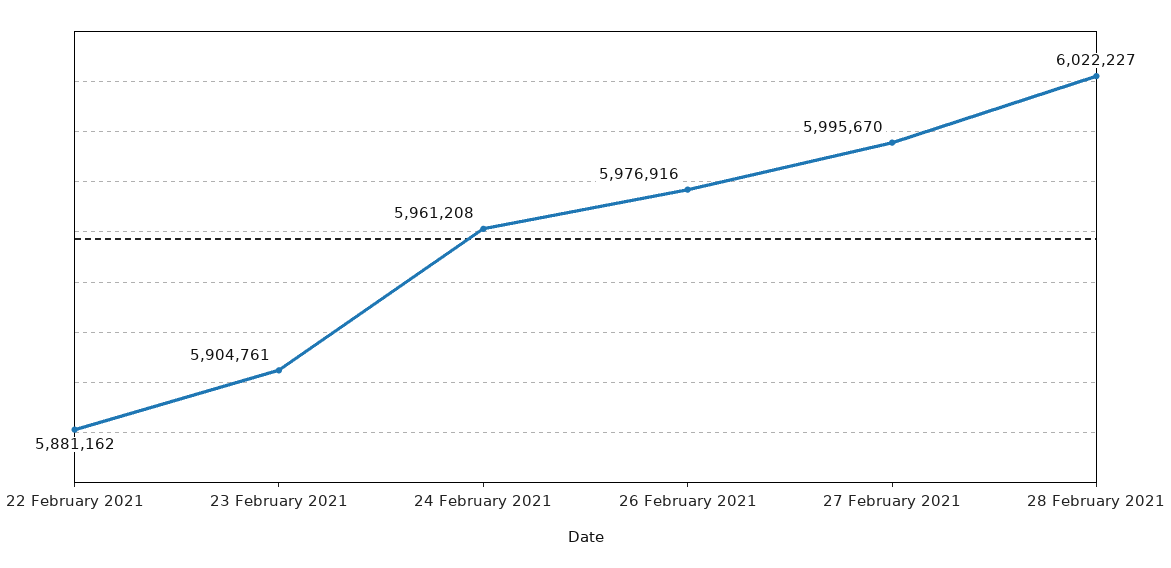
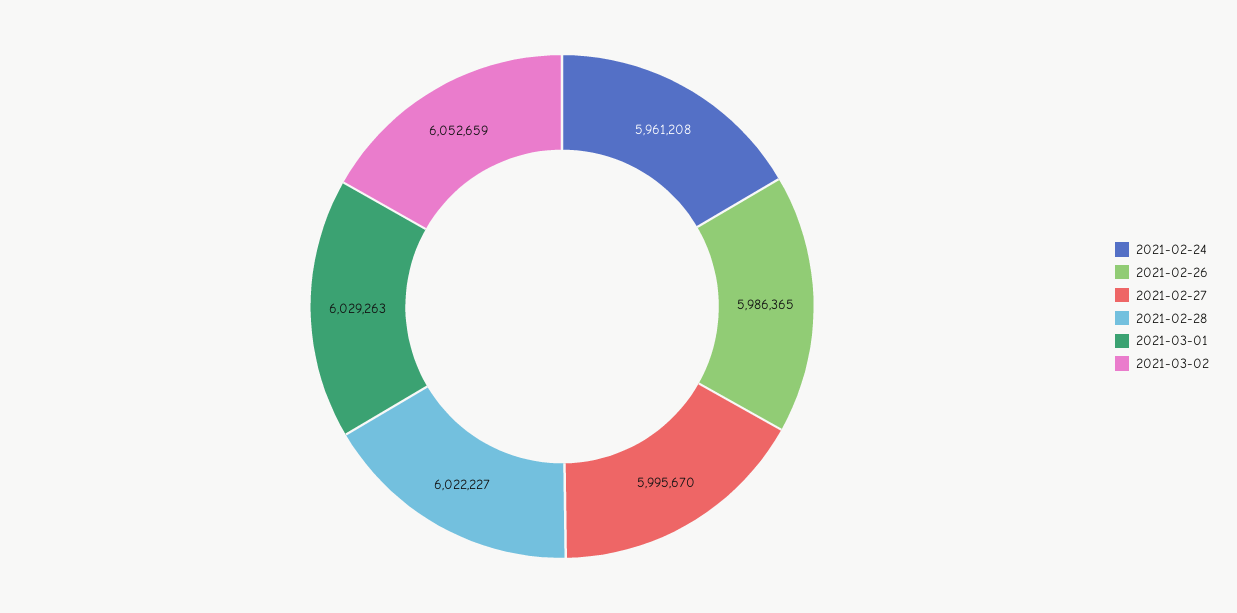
22 February 2021: 5881162 -> none
23 February 2021: 5904761 -> none
26 February 2021: 5976916 -> 5986365
2021-03-01: none -> 6029263
2021-03-02: none -> 6052659

